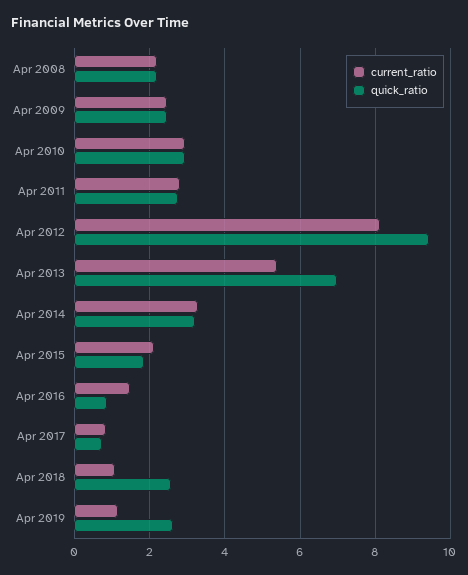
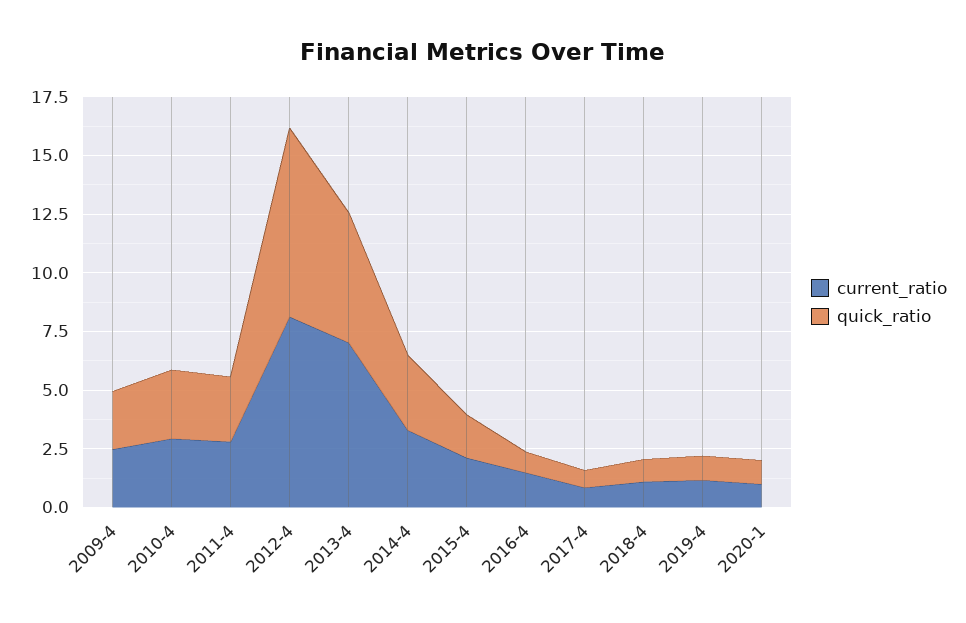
current_ratio, Apr 2008: 2.2 -> none
quick_ratio, Apr 2008: 2.2 -> none
quick_ratio, Apr 2012: 9.4 -> 8
current_ratio, Apr 2013: 5.4 -> 7
quick_ratio, Apr 2013: 7 -> 5.5
quick_ratio, Apr 2018: 2.6 -> 1
quick_ratio, Apr 2019: 2.6 -> 1
current_ratio, 2020-1: none -> 1
quick_ratio, 2020-1: none -> 1

